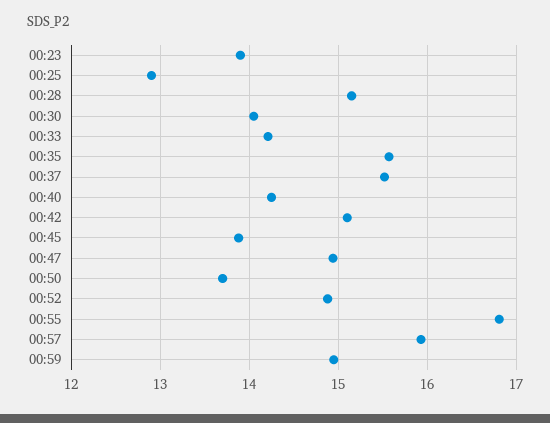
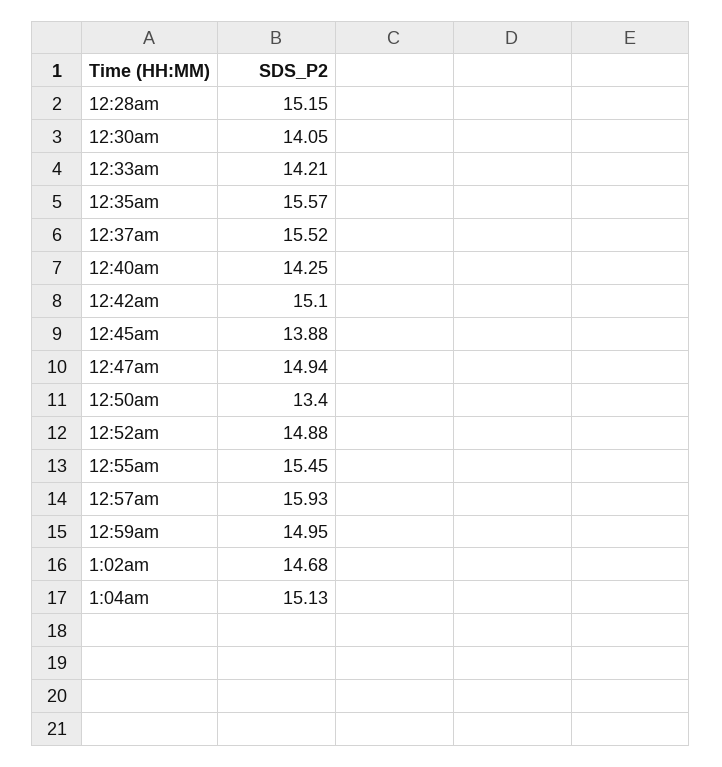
00:23: 13.9 -> none
00:25: 12.9 -> none
00:50: 13.7 -> 13.4
00:55: 16.8 -> 15.45
1:02am: none -> 14.68
1:04am: none -> 15.13

